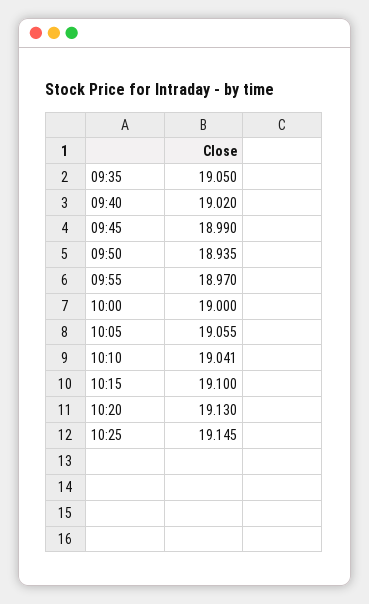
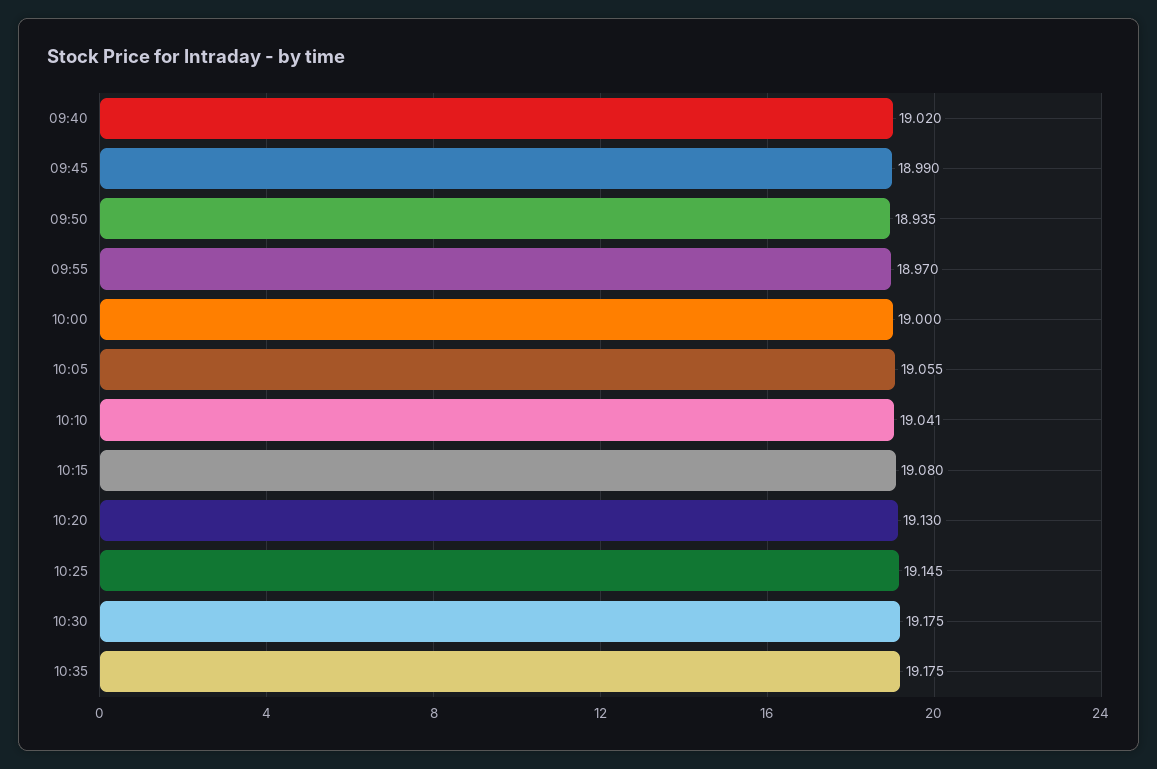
09:35: 19.05 -> none
10:15: 19.1 -> 19.08
10:30: none -> 19.175
10:35: none -> 19.175

